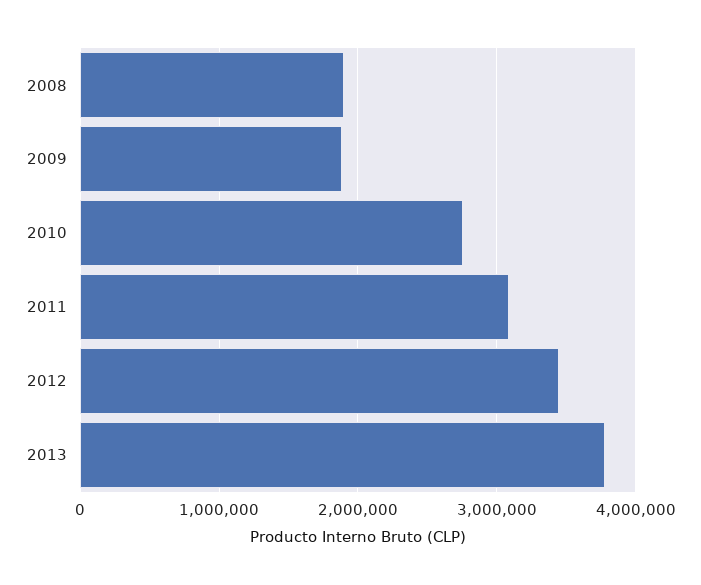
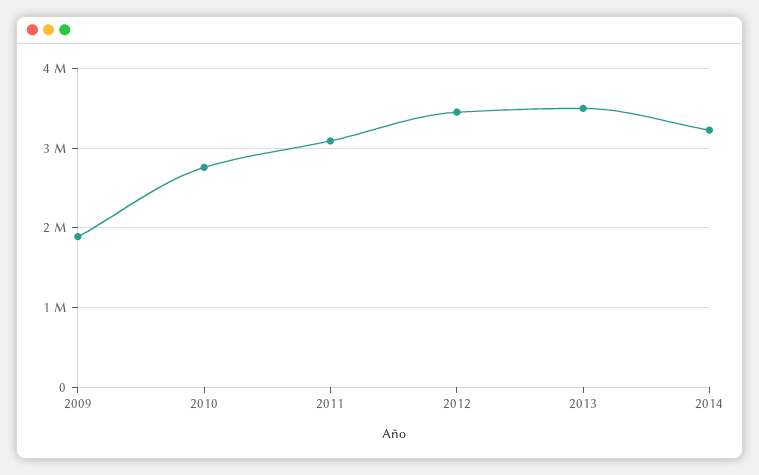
2008: 1900000 -> none
2013: 3800000 -> 3500000
2014: none -> 3200000

